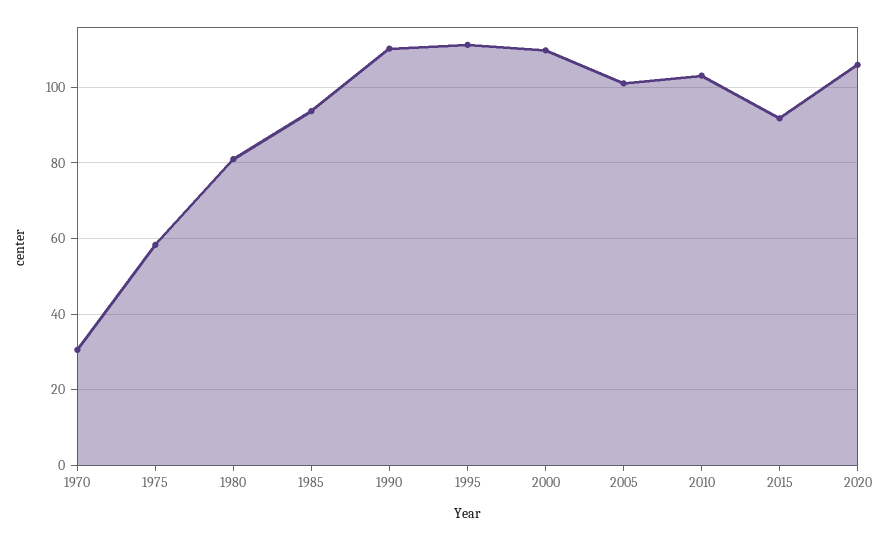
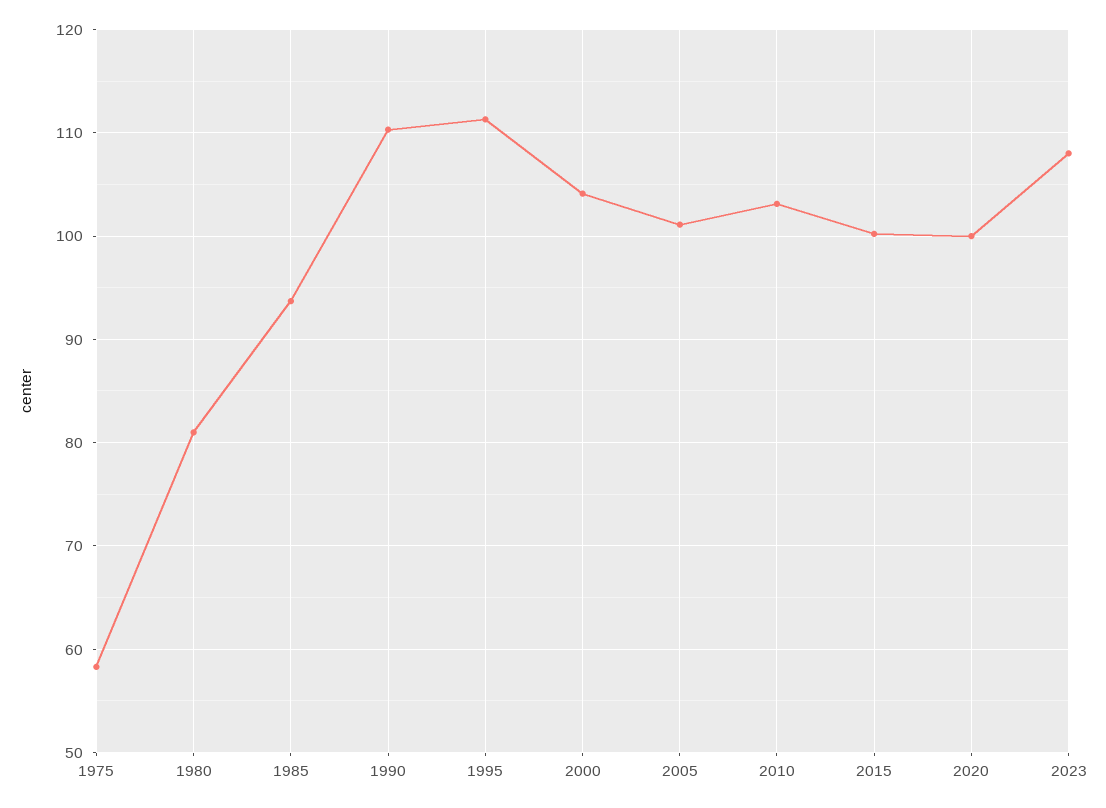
1970: 30 -> none
2000: 110 -> 104
2015: 92 -> 100
2020: 106 -> 100
2023: none -> 108

